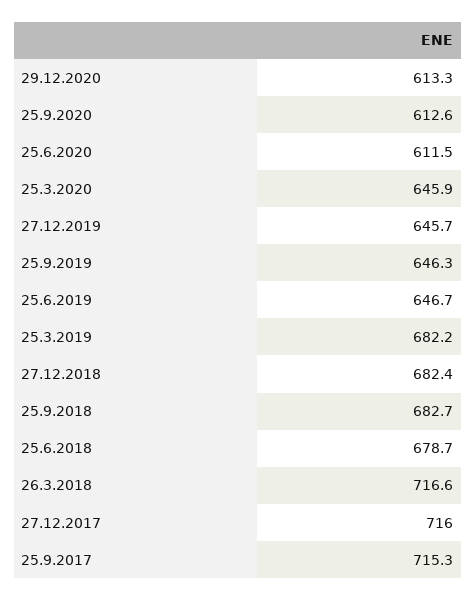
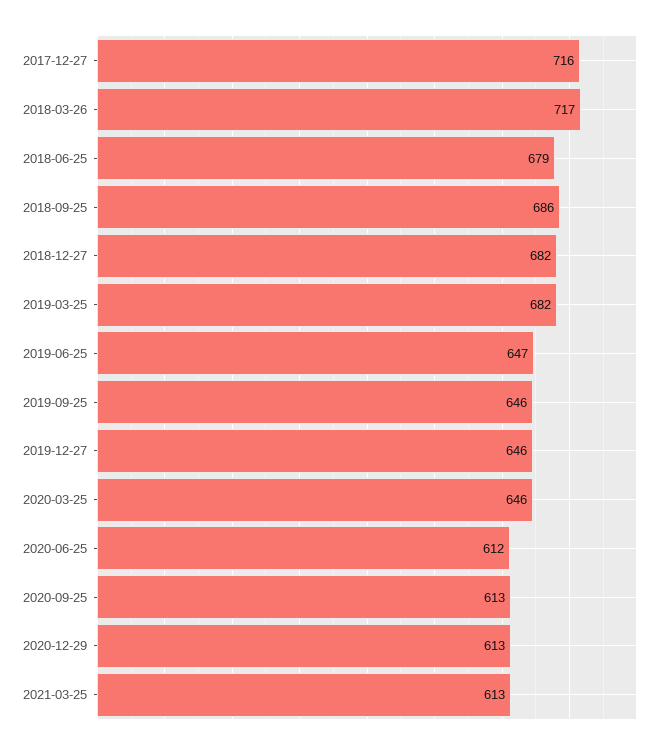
25.9.2018: 682.7 -> 686
25.9.2017: 715.3 -> none
2021-03-25: none -> 613

